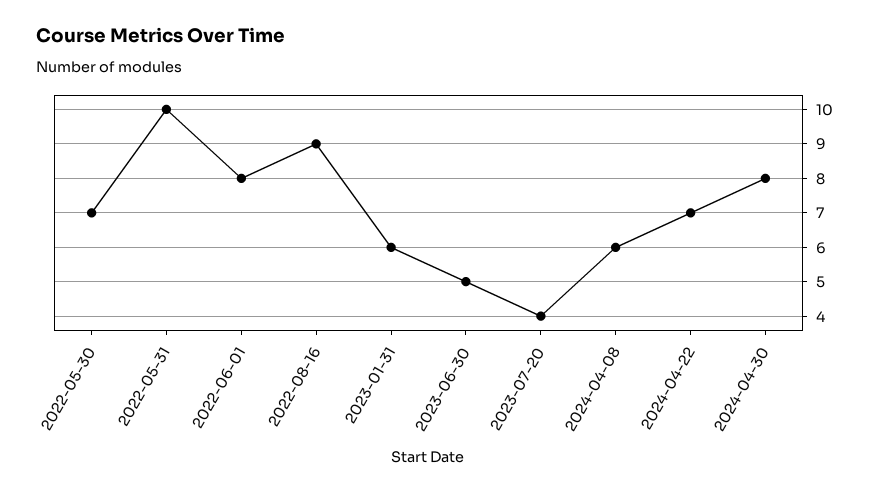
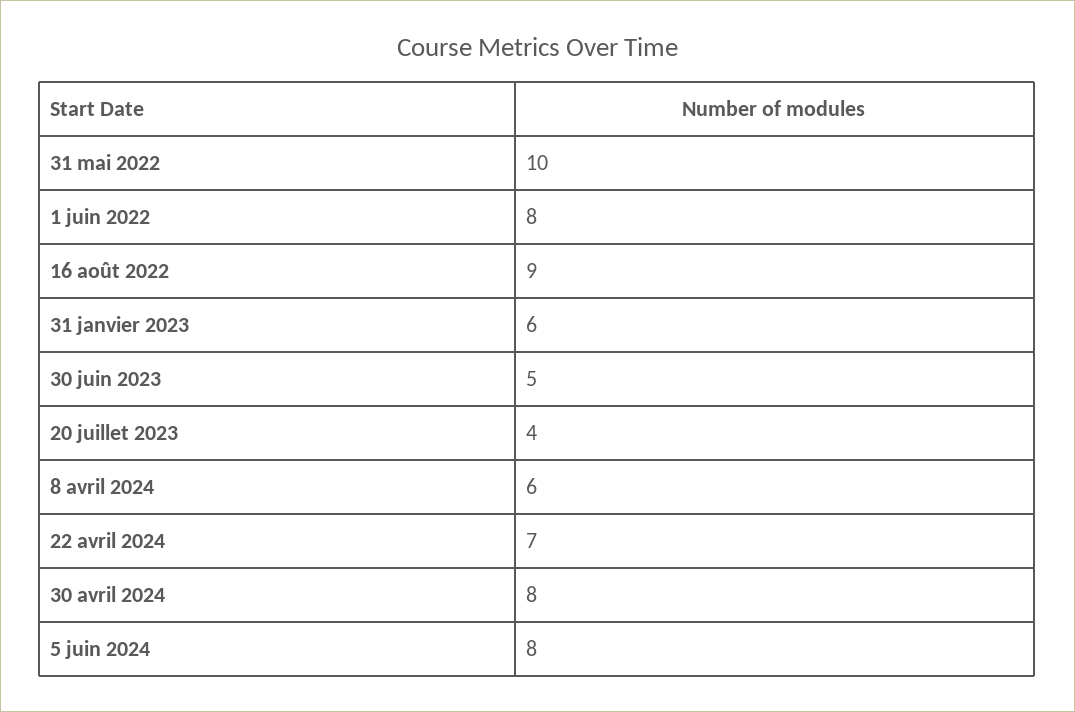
2022-05-30: 7 -> none
5 juin 2024: none -> 8

